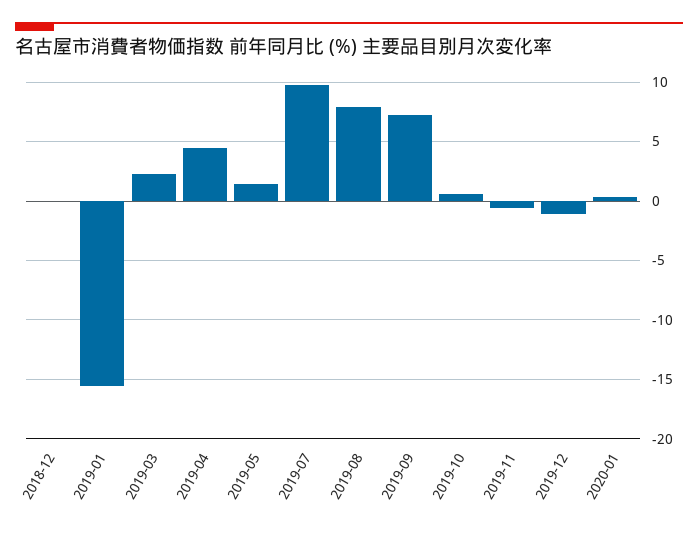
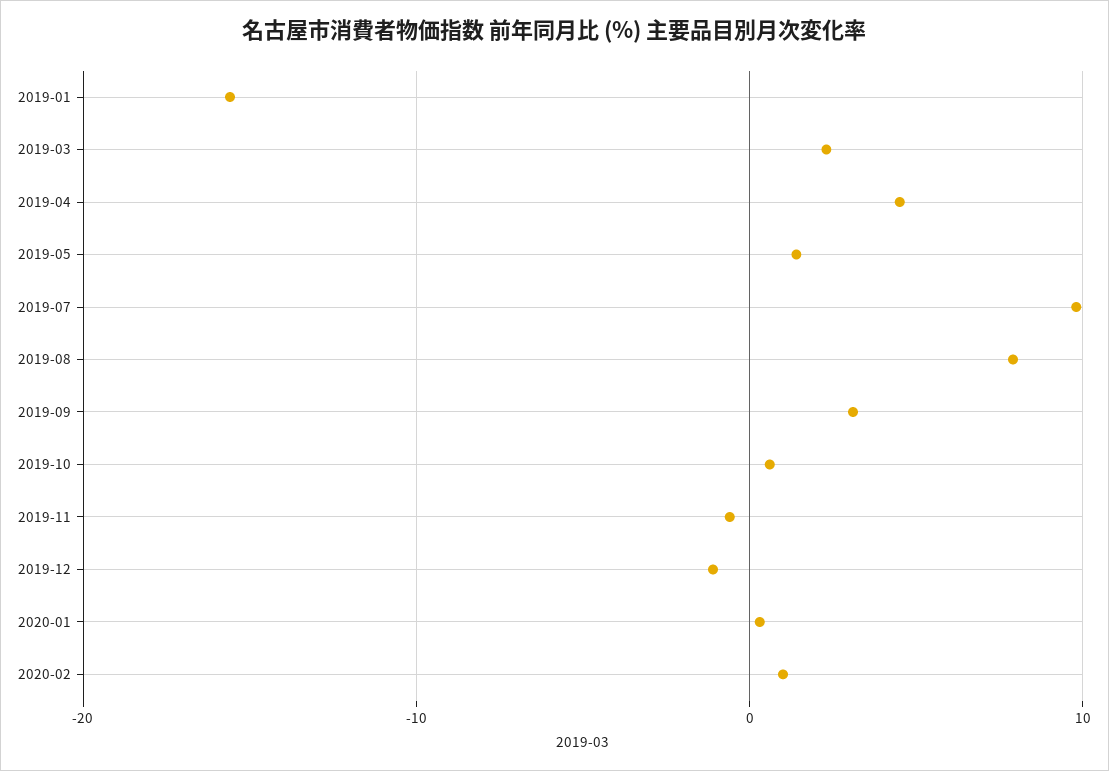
2018-12: 0 -> none
2019-09: 7 -> 3
2020-02: none -> 1

